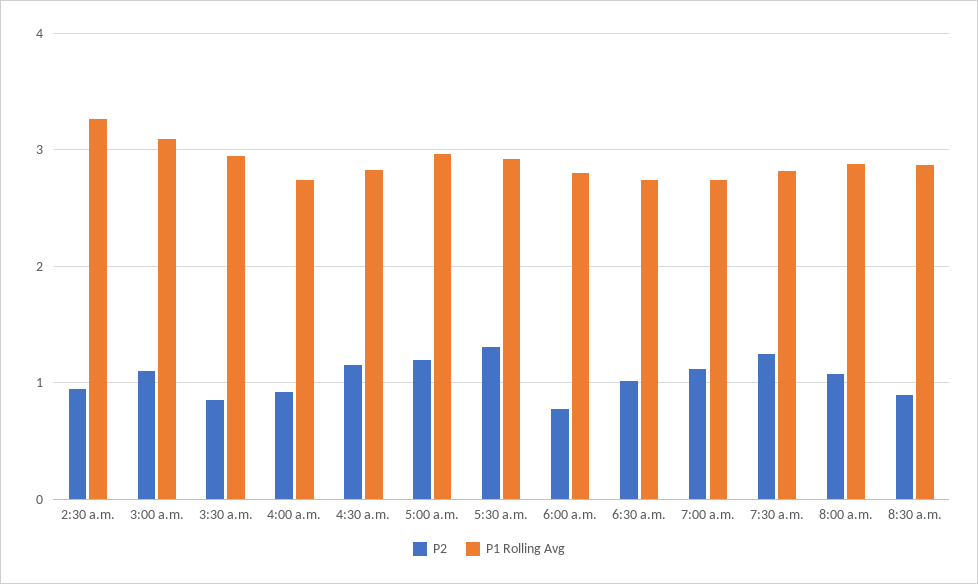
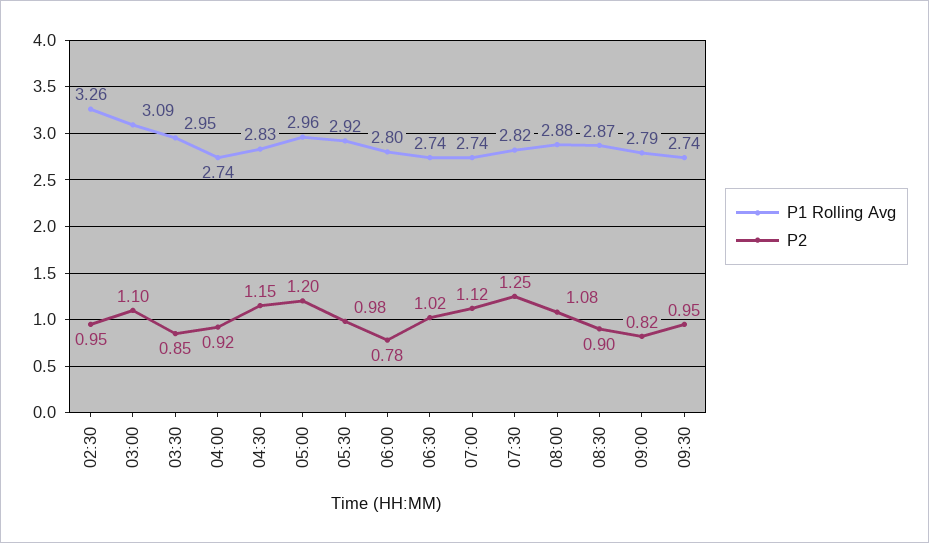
P2, 5:30 a.m.: 1.3 -> 0.98
P1 Rolling Avg, 09:00: none -> 2.79
P2, 09:00: none -> 0.82
P1 Rolling Avg, 09:30: none -> 2.74
P2, 09:30: none -> 0.95

